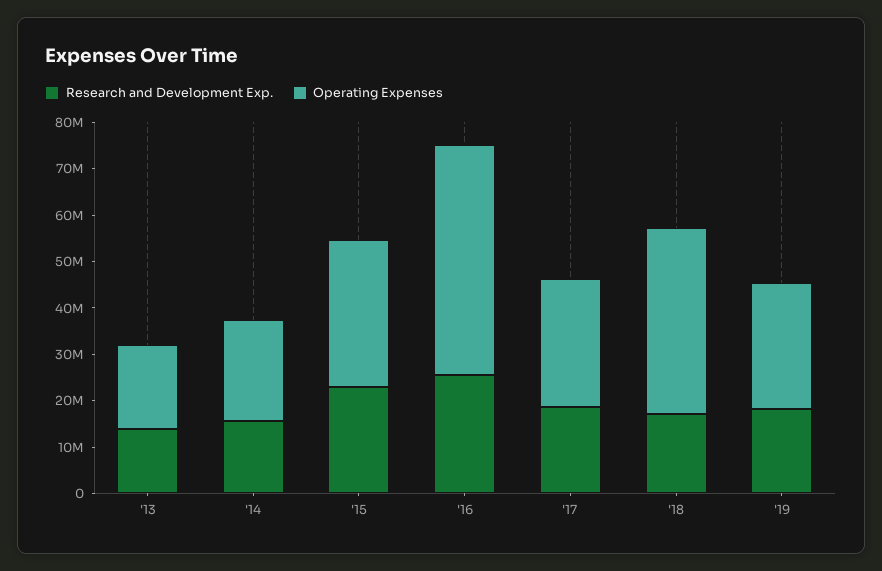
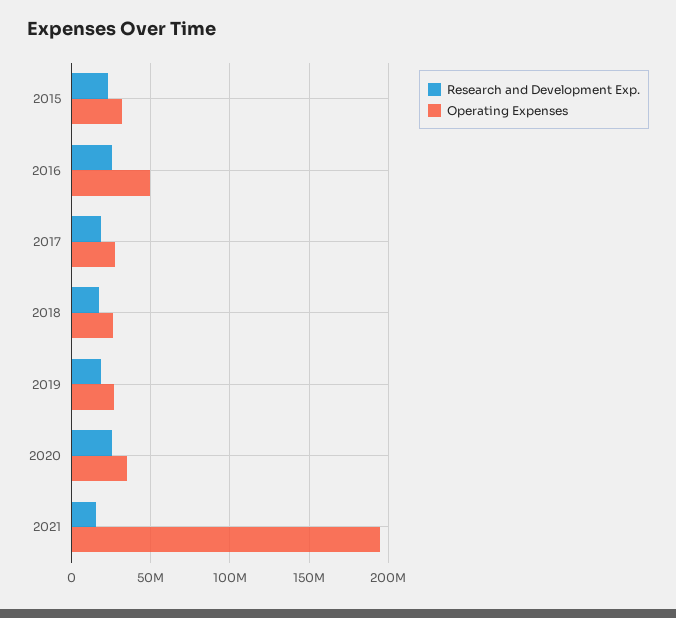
Research and Development Exp., '13: 14000000 -> none
Operating Expenses, '13: 18000000 -> none
Research and Development Exp., '14: 16000000 -> none
Operating Expenses, '14: 22000000 -> none
Operating Expenses, '18: 40000000 -> 25000000
Research and Development Exp., 2020: none -> 25000000
Operating Expenses, 2020: none -> 35000000
Research and Development Exp., 2021: none -> 15000000
Operating Expenses, 2021: none -> 195000000

